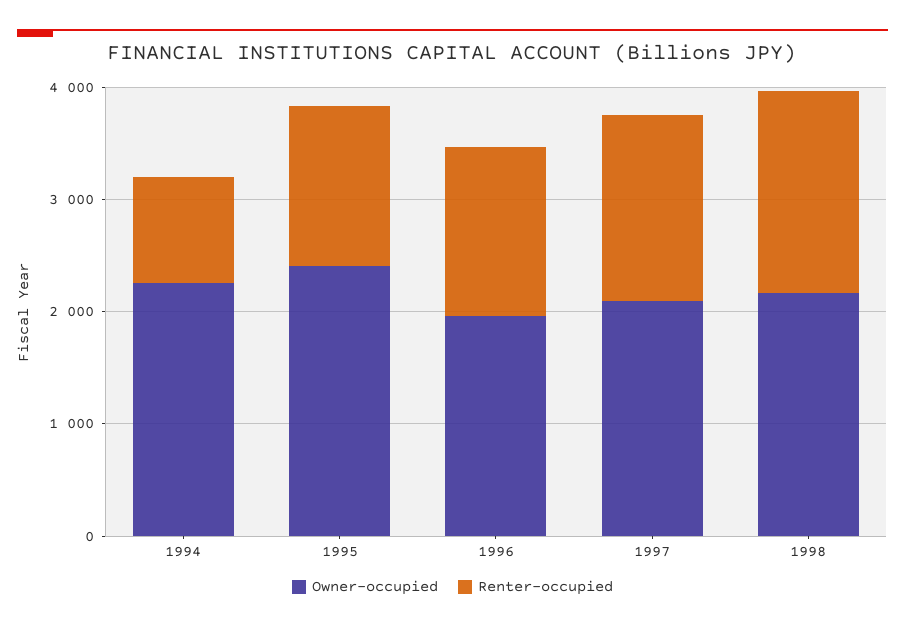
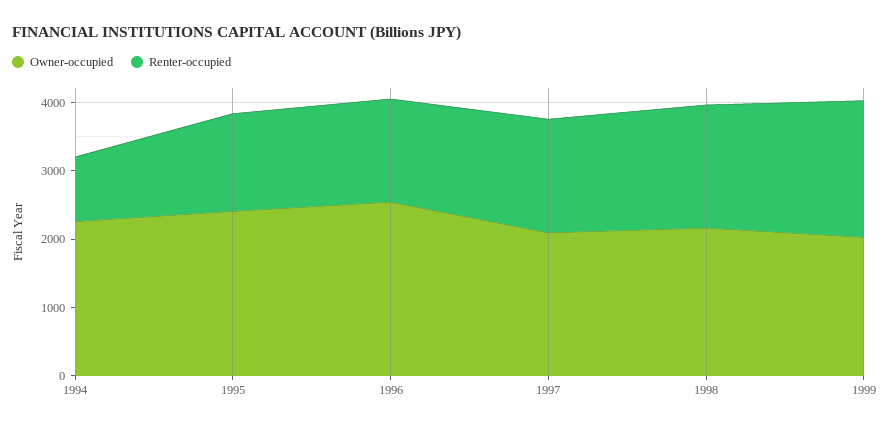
Owner-occupied, 1996: 2000 -> 2600
Owner-occupied, 1999: none -> 2000
Renter-occupied, 1999: none -> 2000

